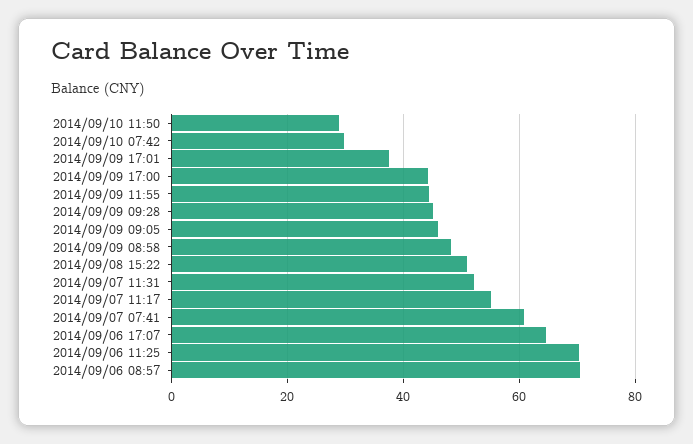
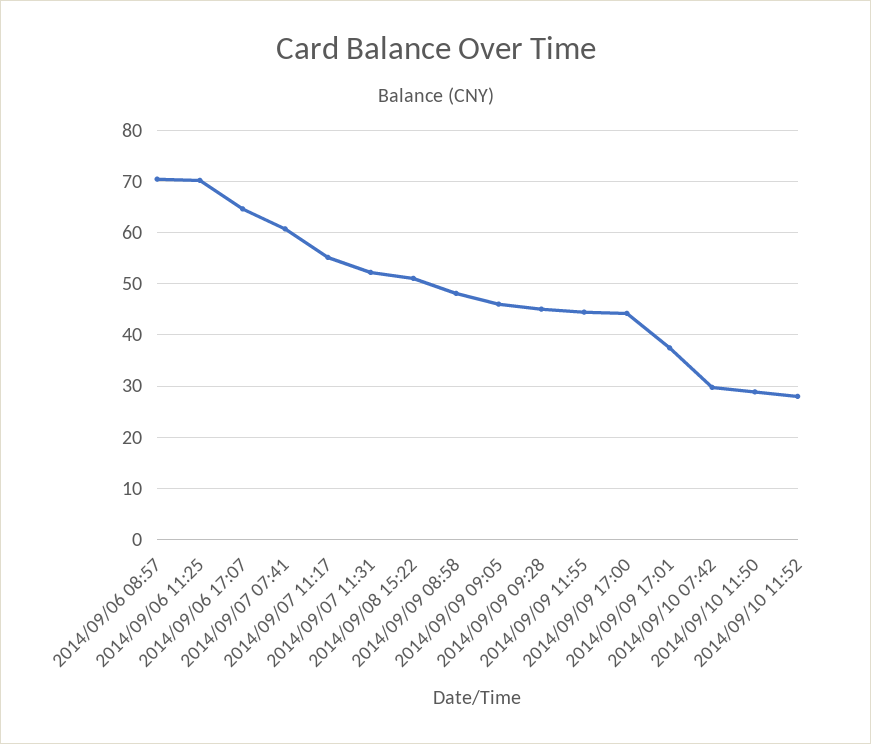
2014/09/10 11:52: none -> 28

